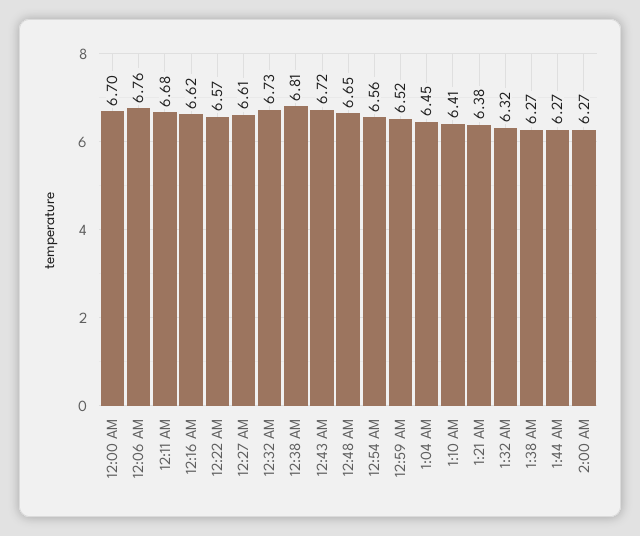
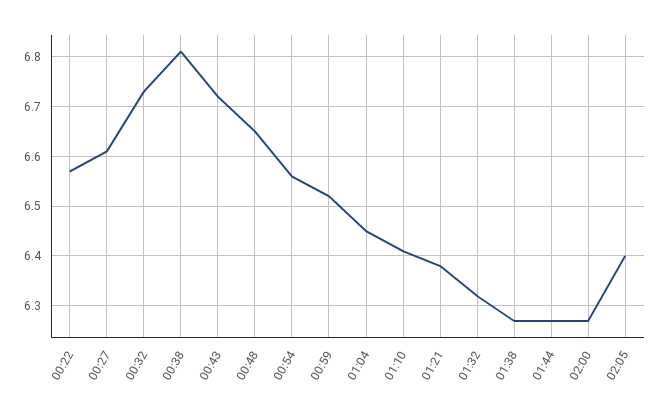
12:00 AM: 6.7 -> none
12:06 AM: 6.76 -> none
12:11 AM: 6.68 -> none
12:16 AM: 6.62 -> none
02:05: none -> 6.4

